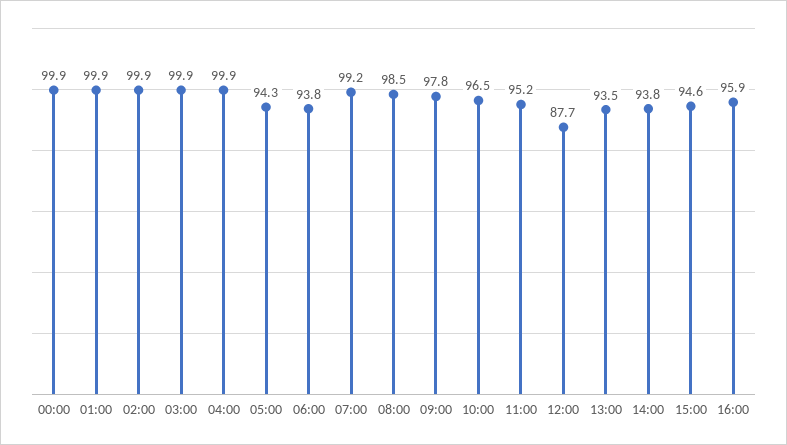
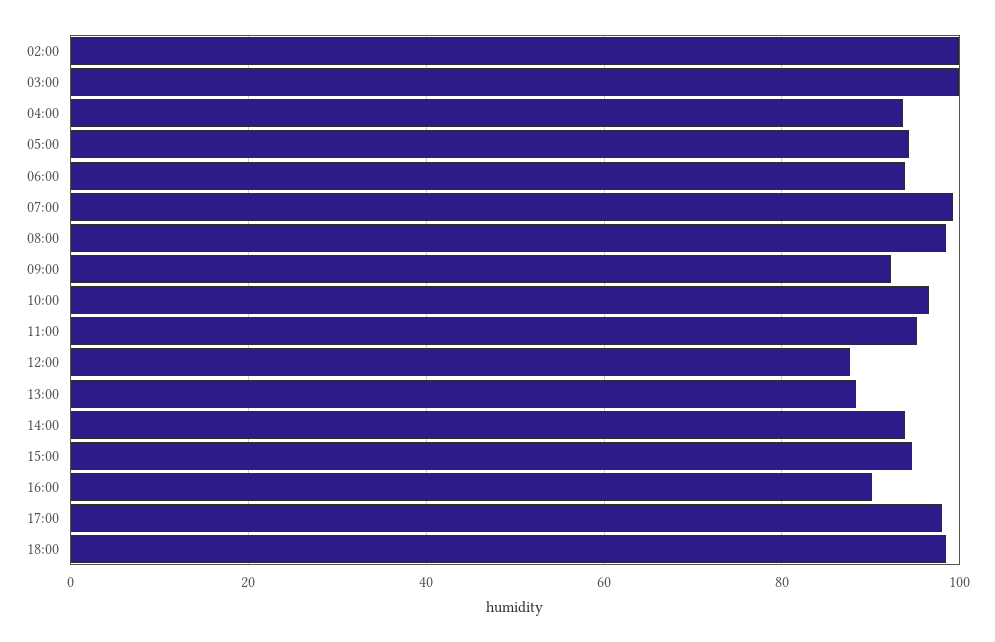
00:00: 99.9 -> none
01:00: 99.9 -> none
04:00: 99.9 -> 94
09:00: 97.8 -> 92
13:00: 93.5 -> 88
16:00: 95.9 -> 90
17:00: none -> 98
18:00: none -> 98

